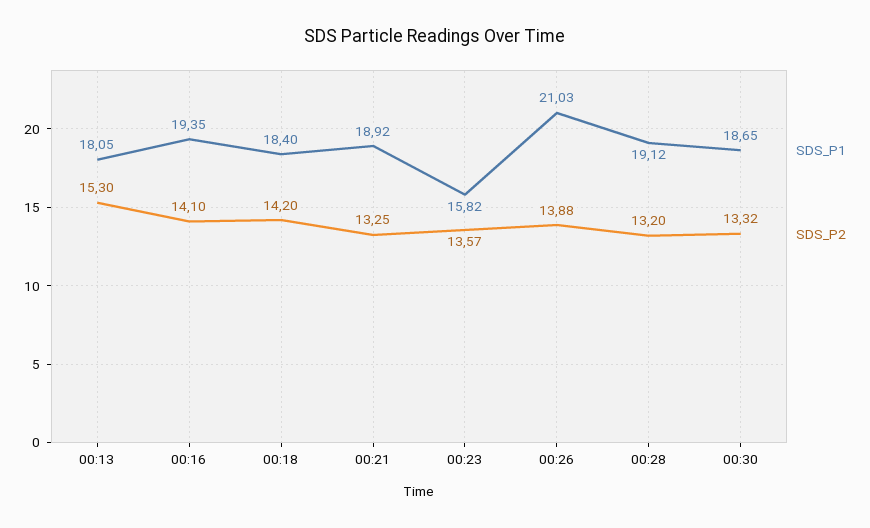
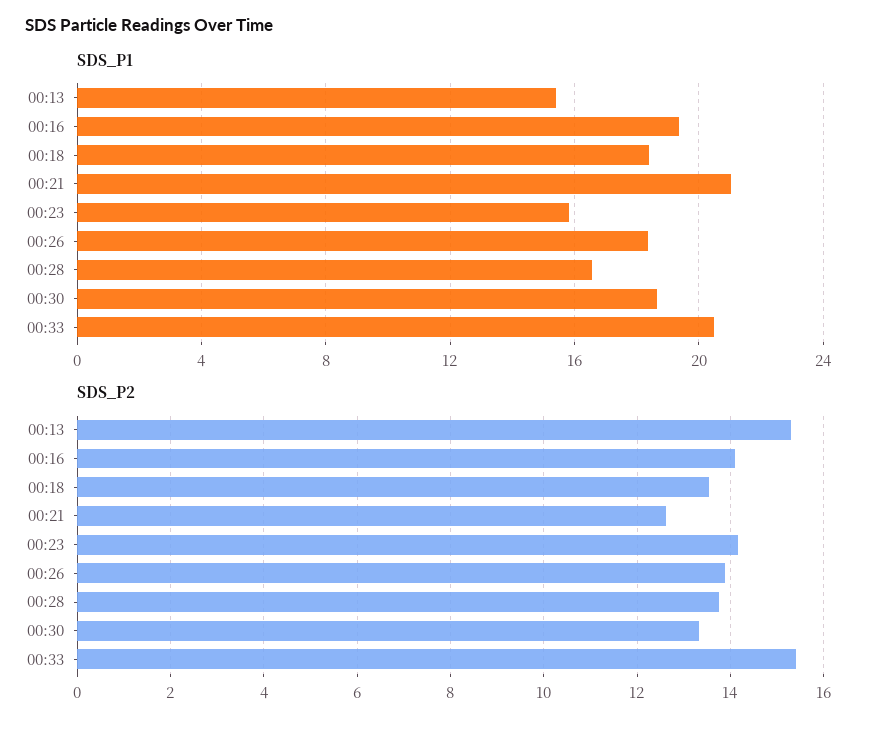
SDS_P1, 00:13: 18.05 -> 15.5
SDS_P2, 00:18: 14.2 -> 13.6
SDS_P1, 00:21: 18.92 -> 21
SDS_P2, 00:21: 13.25 -> 12.6
SDS_P2, 00:23: 13.57 -> 14.2
SDS_P1, 00:26: 21.03 -> 18.5
SDS_P1, 00:28: 19.12 -> 16.5
SDS_P2, 00:28: 13.2 -> 13.8
SDS_P1, 00:33: none -> 20.5
SDS_P2, 00:33: none -> 15.4

